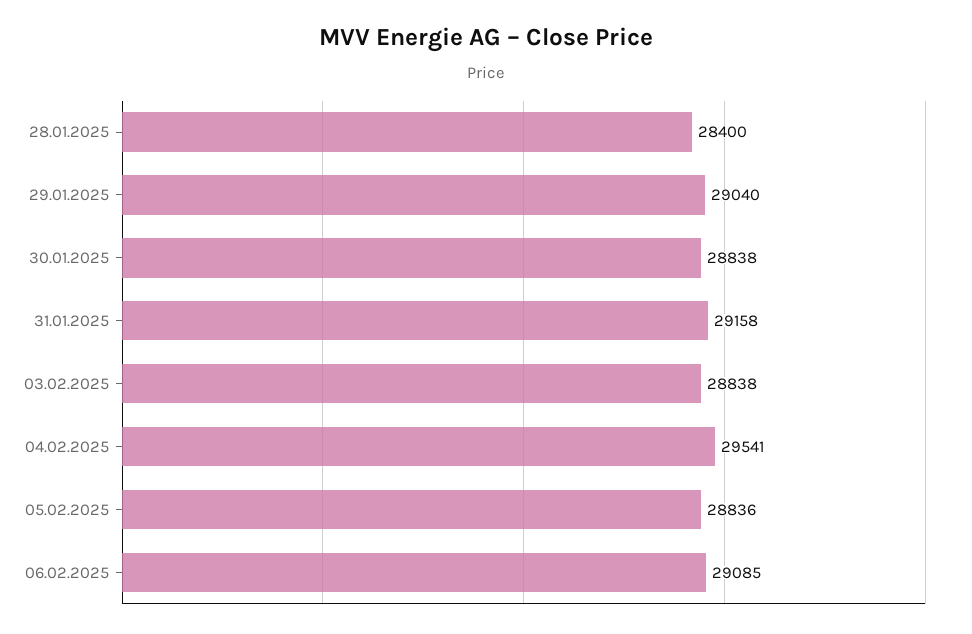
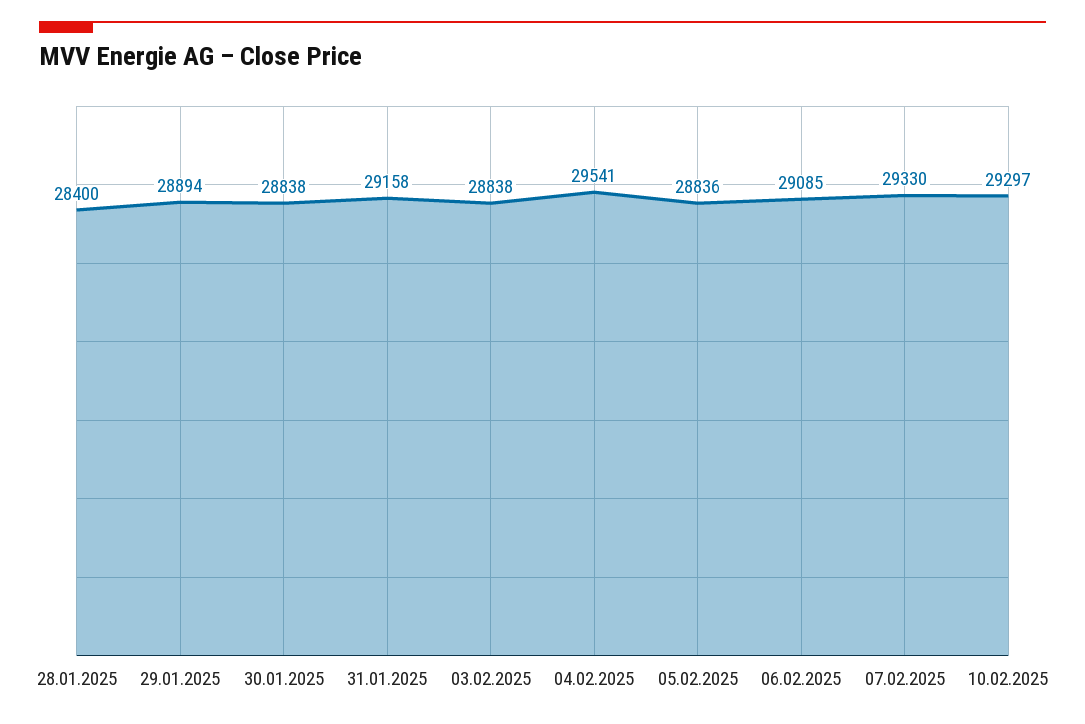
29.01.2025: 29040 -> 28894
07.02.2025: none -> 29330
10.02.2025: none -> 29297

